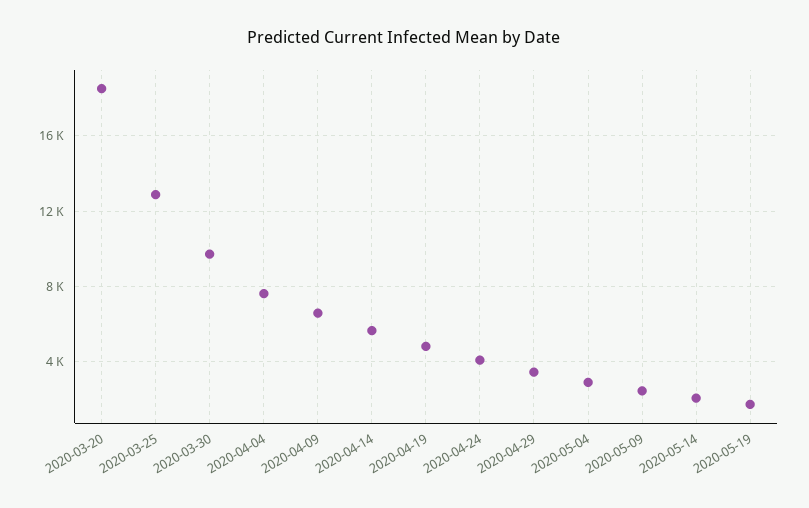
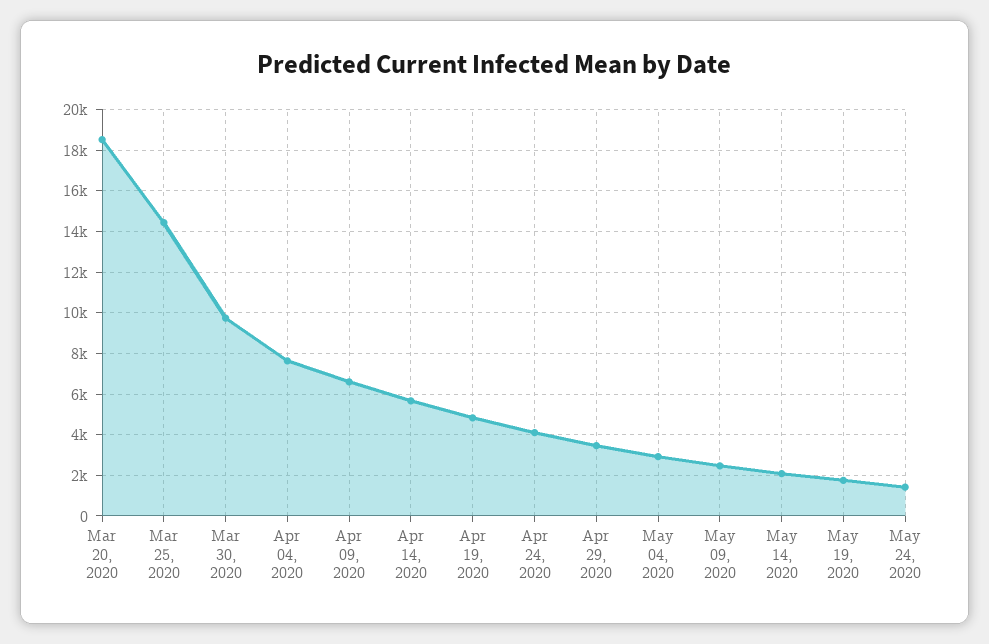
2020-03-25: 13000 -> 14500
May 24, 2020: none -> 1500

